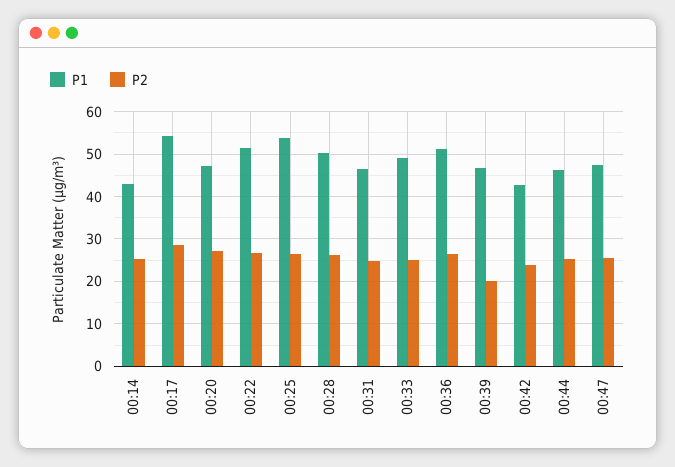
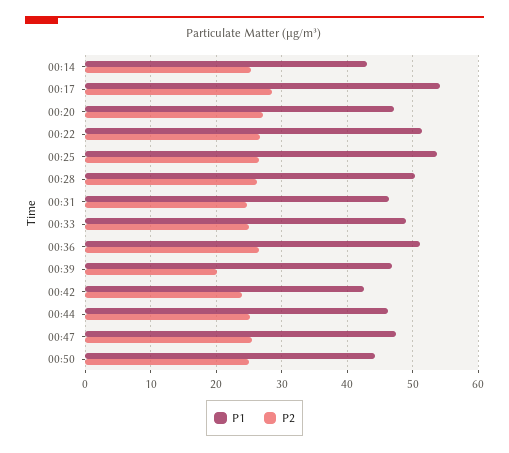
P1, 00:50: none -> 44
P2, 00:50: none -> 25

